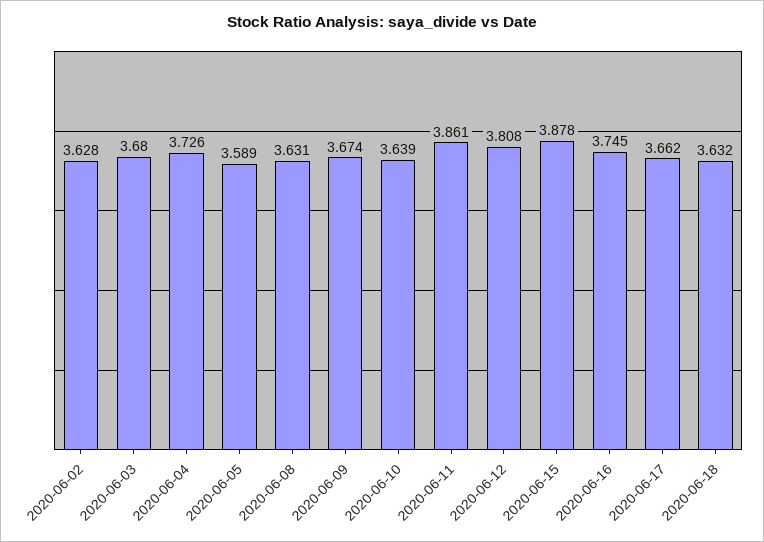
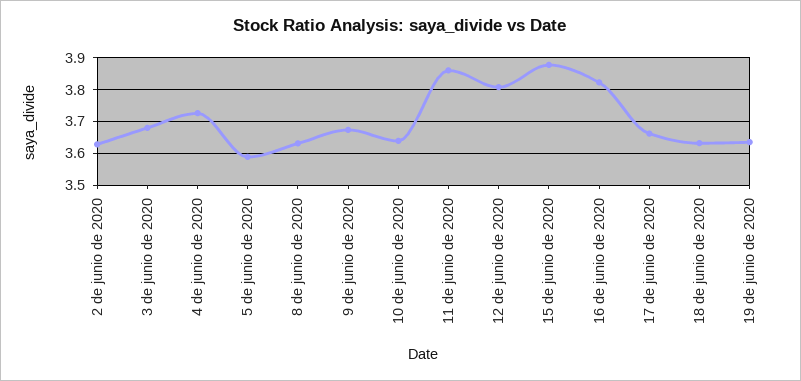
2020-06-16: 3.745 -> 3.82
19 de junio de 2020: none -> 3.64

